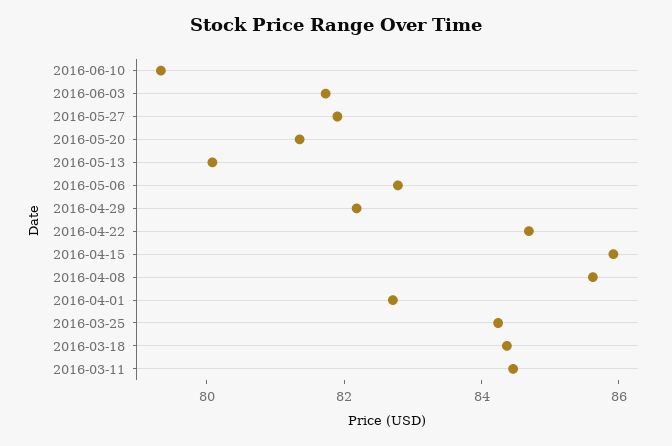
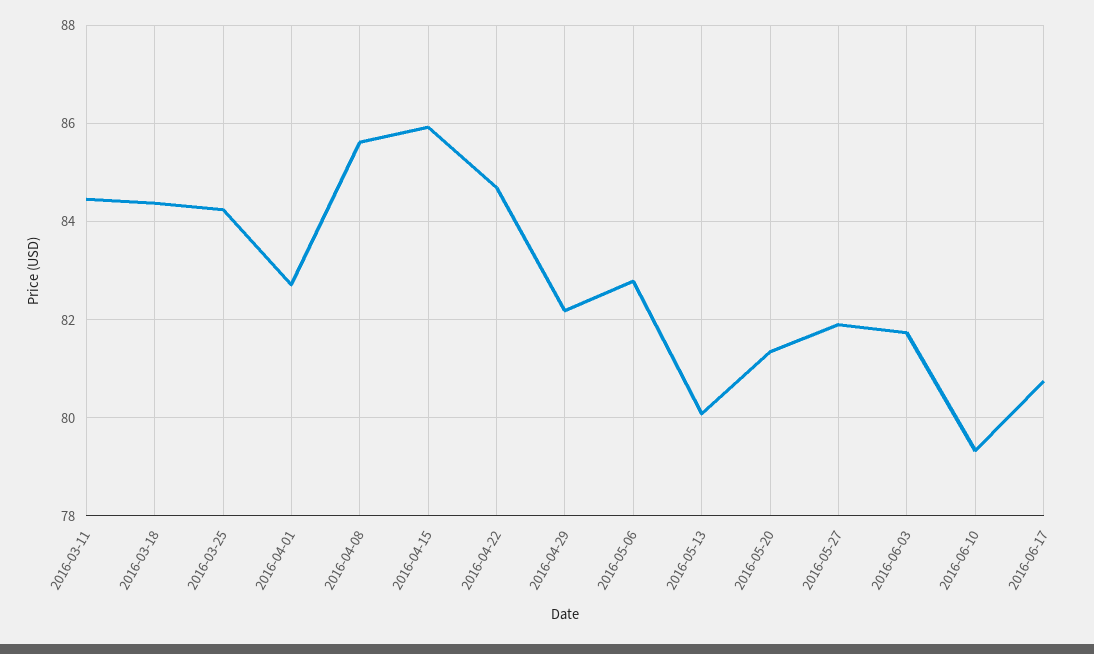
2016-06-17: none -> 80.8

